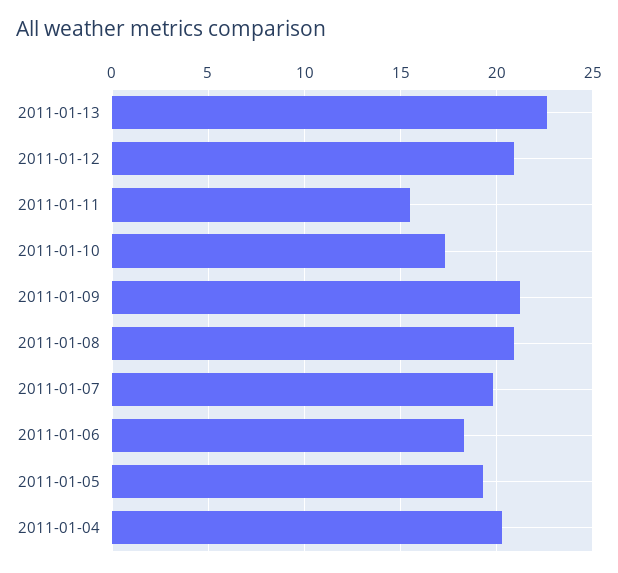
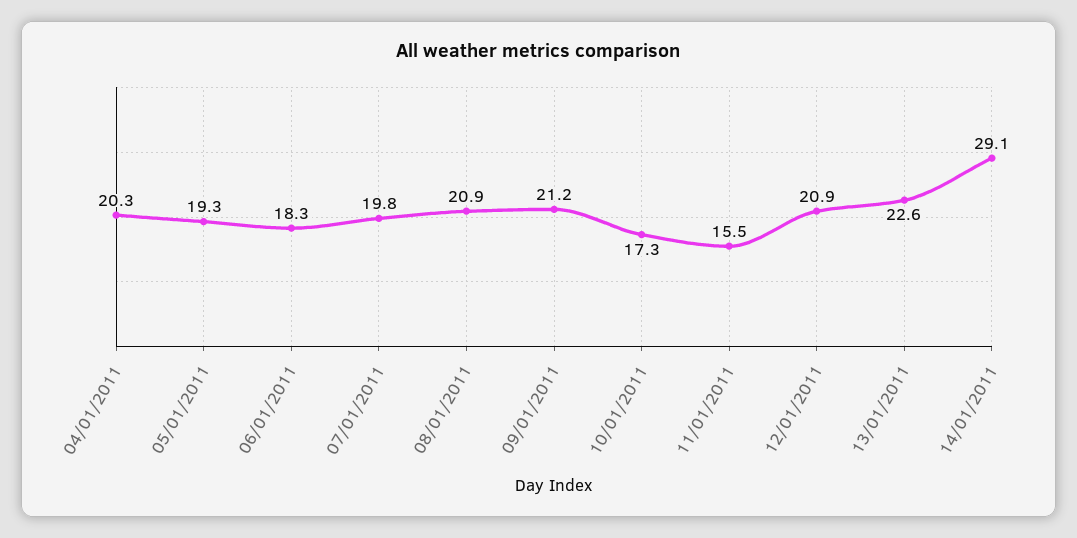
14/01/2011: none -> 29.1

